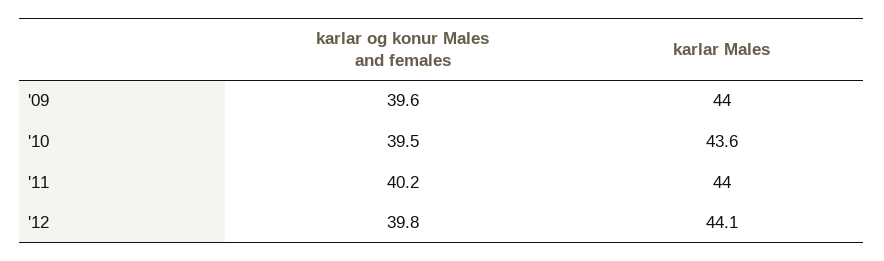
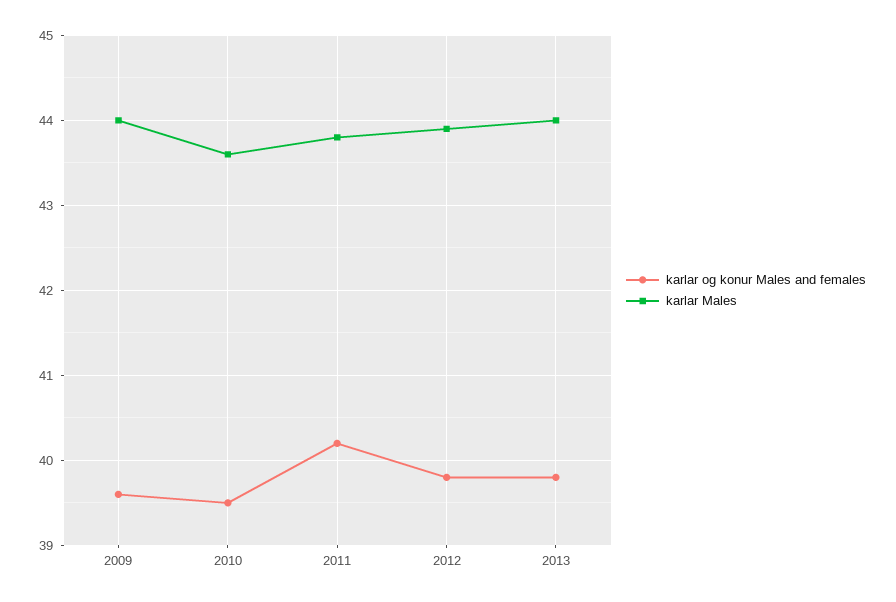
karlar Males, '11: 44 -> 43.8
karlar Males, '12: 44.1 -> 43.9
karlar og konur Males and females, 2013: none -> 39.8
karlar Males, 2013: none -> 44

